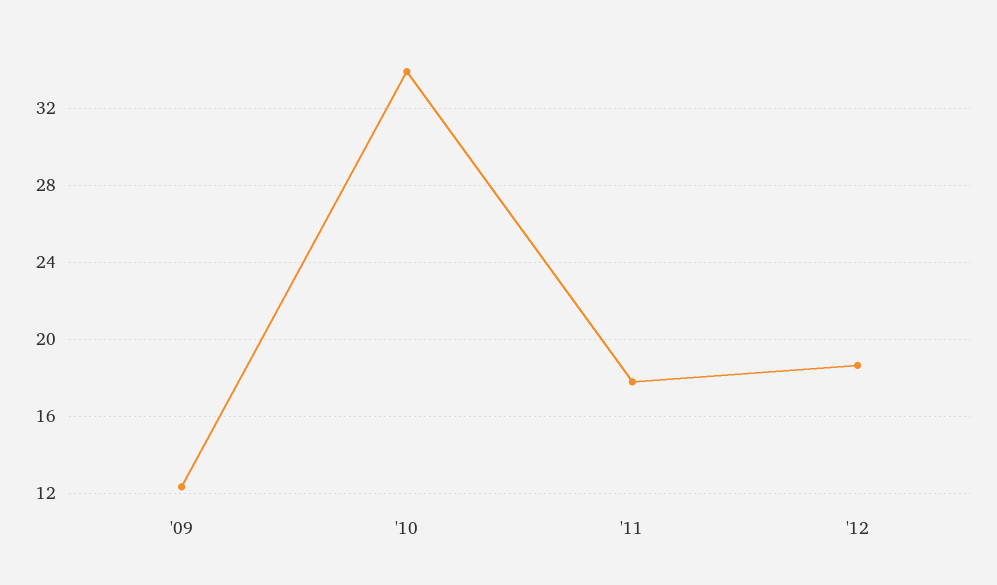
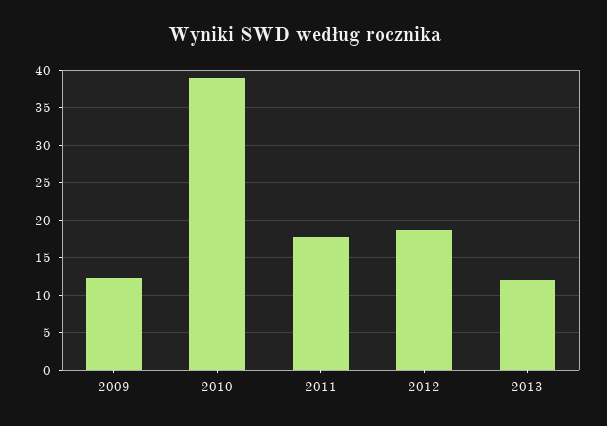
'10: 34 -> 39
2013: none -> 12

